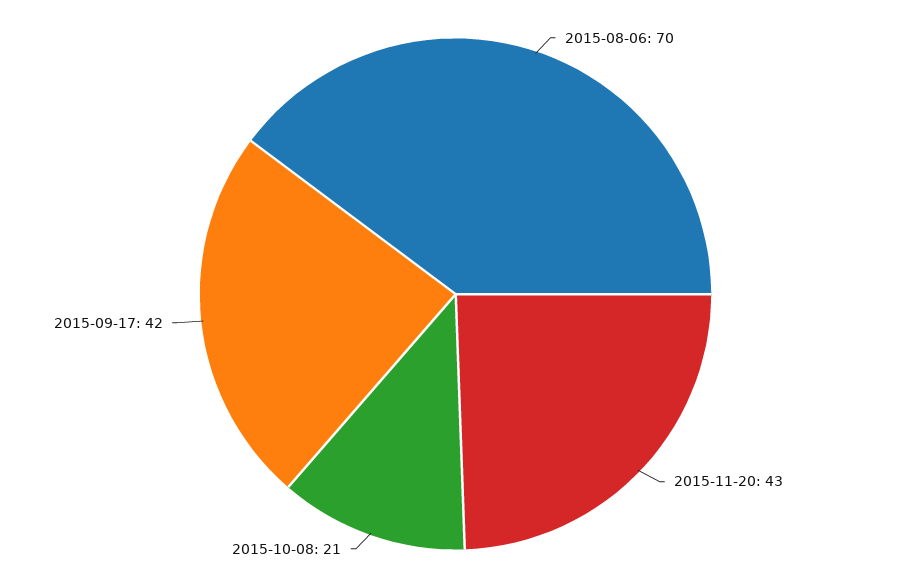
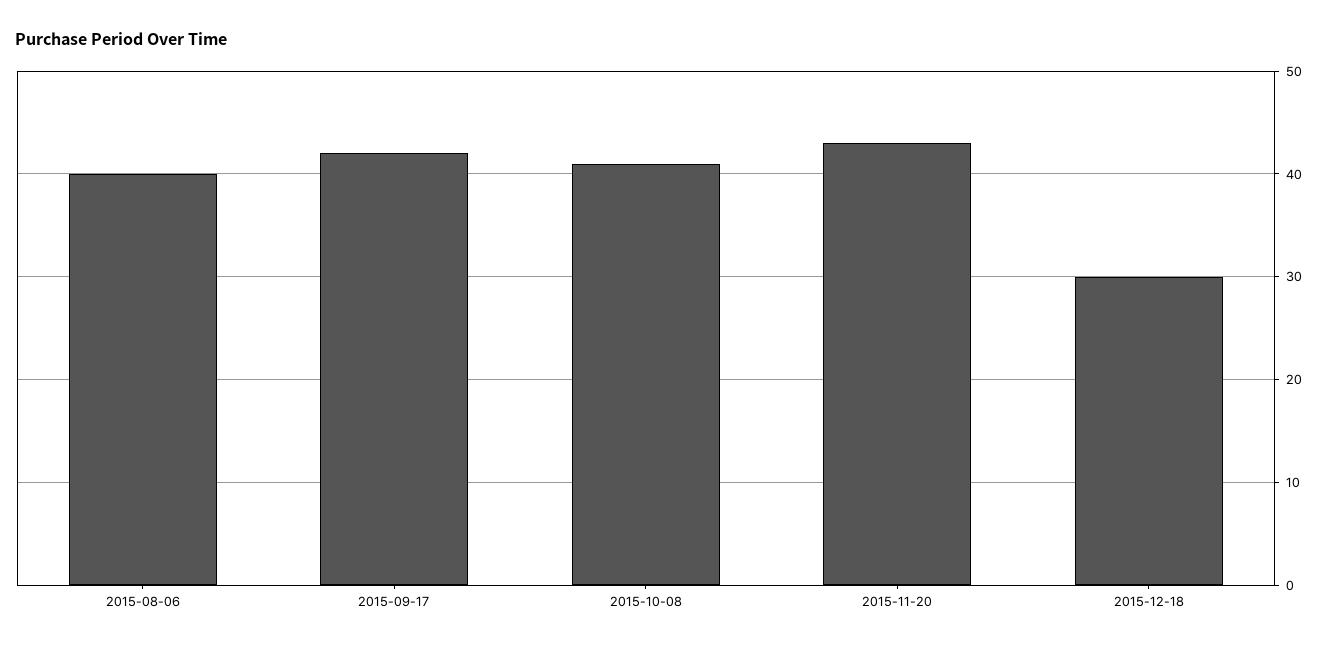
2015-08-06: 70 -> 40
2015-10-08: 21 -> 41
2015-12-18: none -> 30

